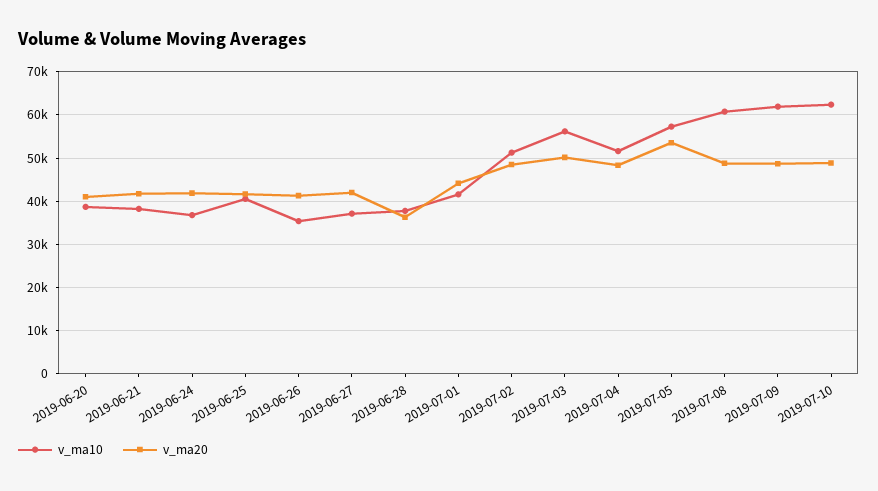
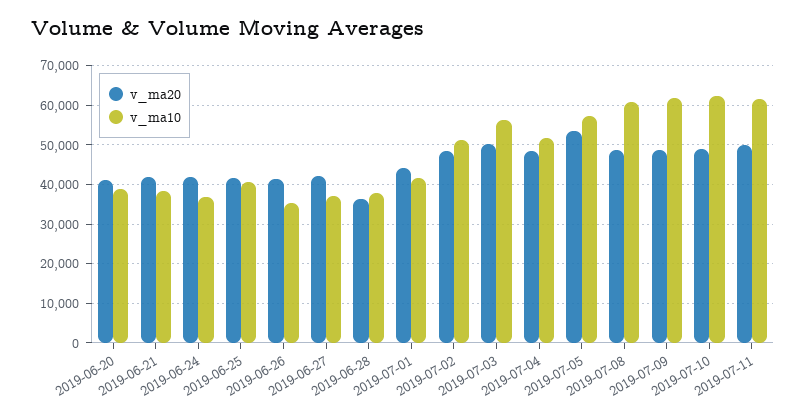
v_ma20, 2019-07-11: none -> 50000
v_ma10, 2019-07-11: none -> 62000

